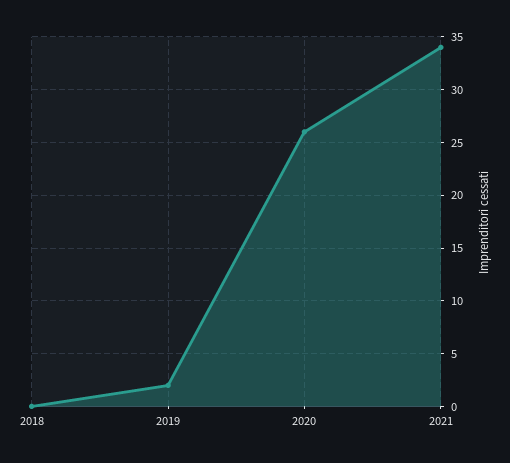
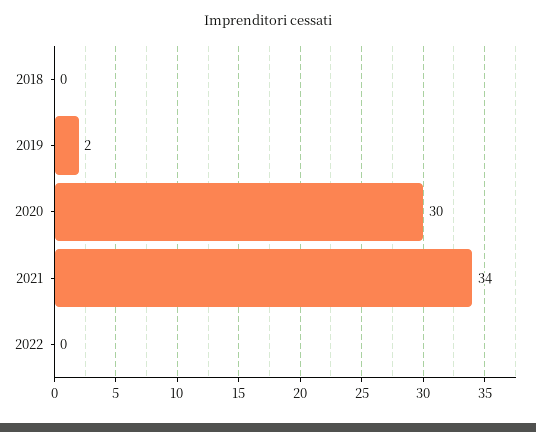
2020: 26 -> 30
2022: none -> 0

